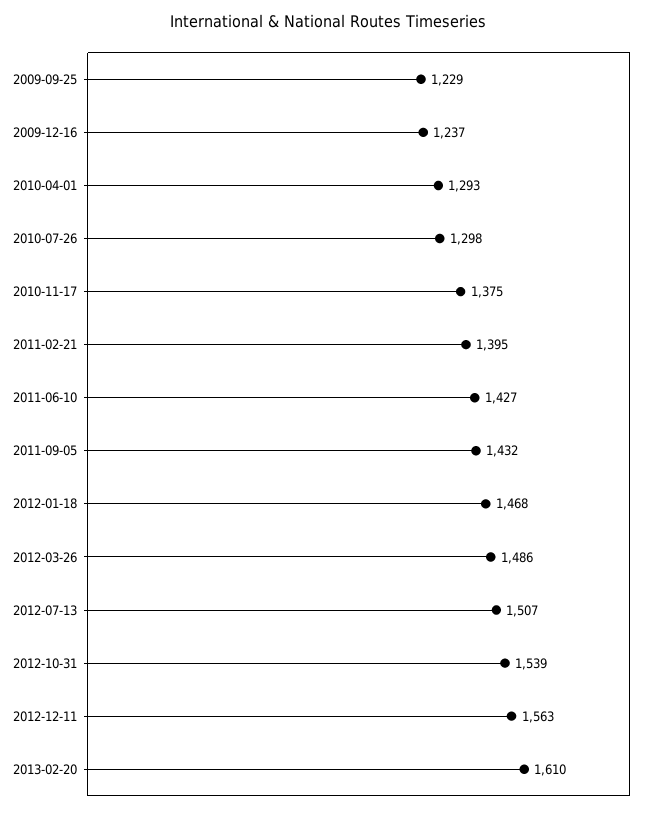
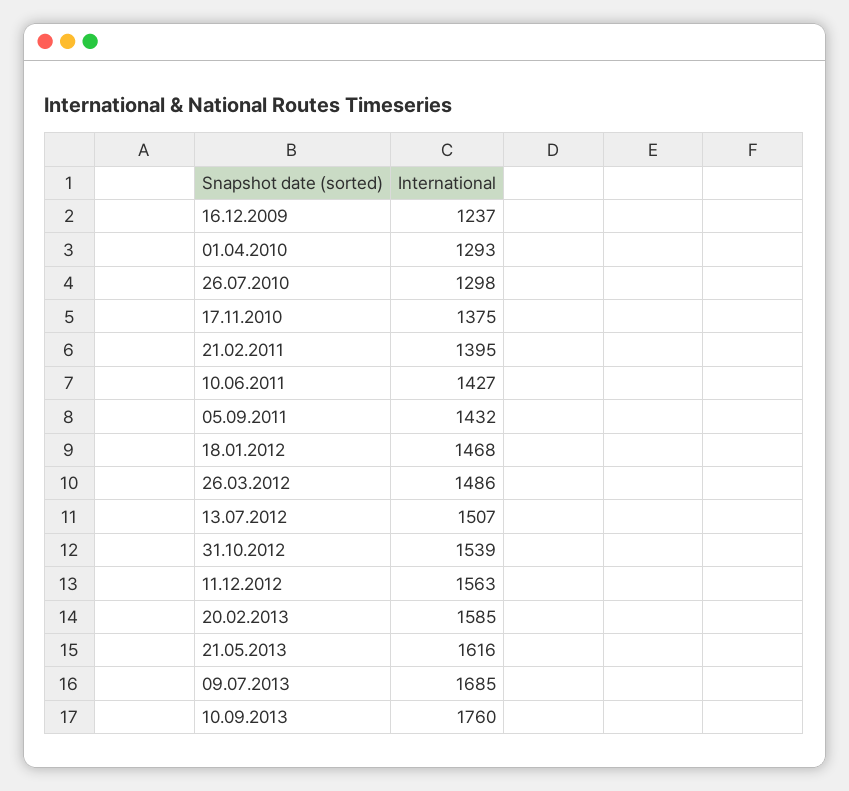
2009-09-25: 1229 -> none
2013-02-20: 1610 -> 1585
21.05.2013: none -> 1616
09.07.2013: none -> 1685
10.09.2013: none -> 1760

